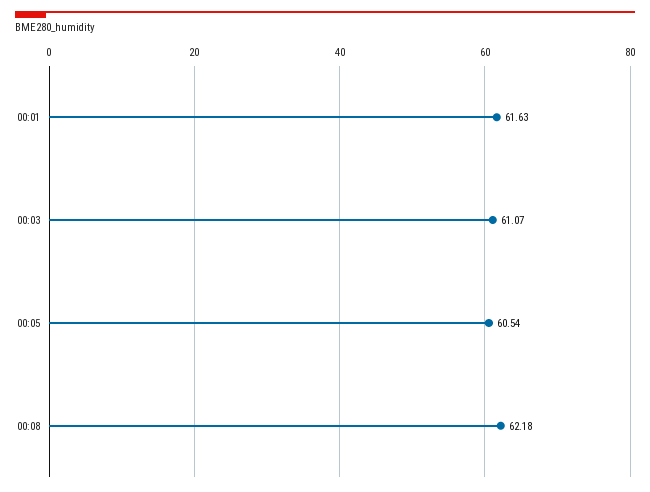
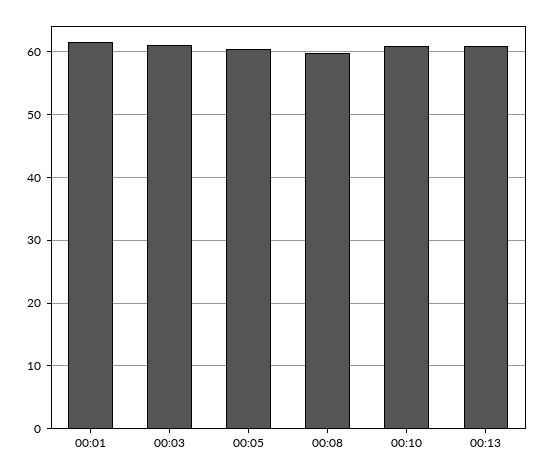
00:08: 62.18 -> 60
00:10: none -> 61
00:13: none -> 61

